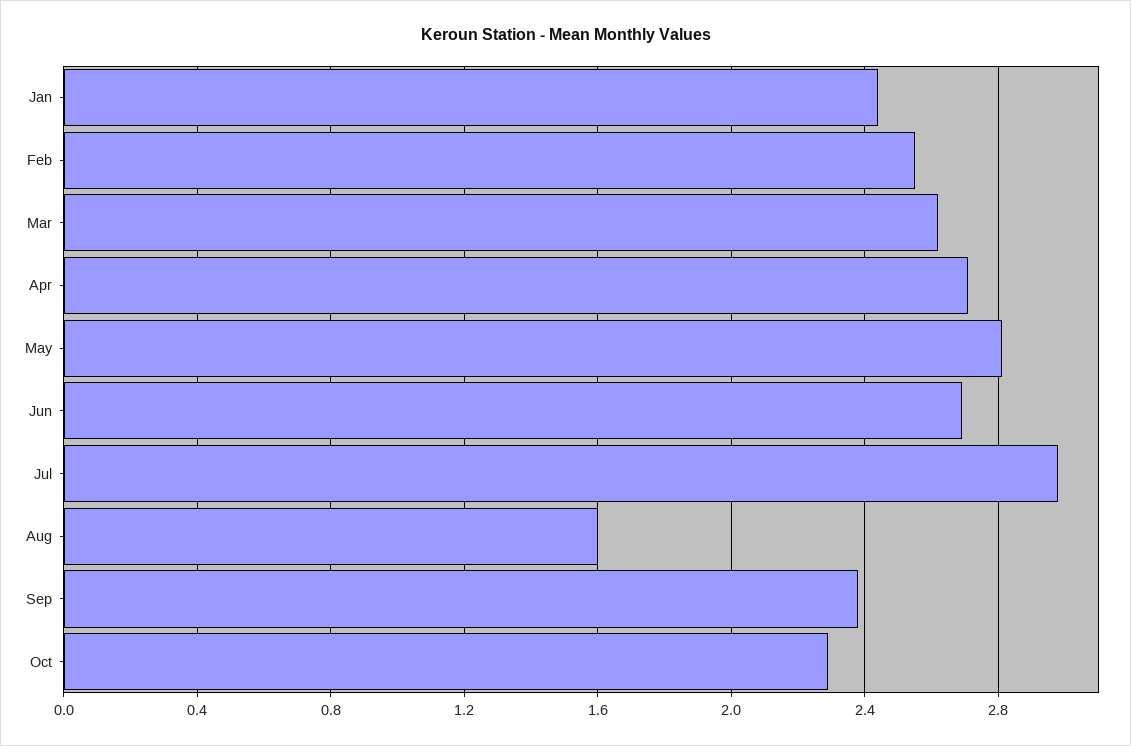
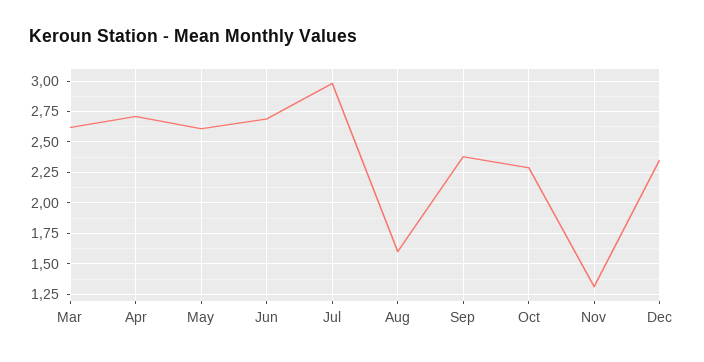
Jan: 2.45 -> none
Feb: 2.55 -> none
May: 2.8 -> 2.6
Nov: none -> 1.3
Dec: none -> 2.35

